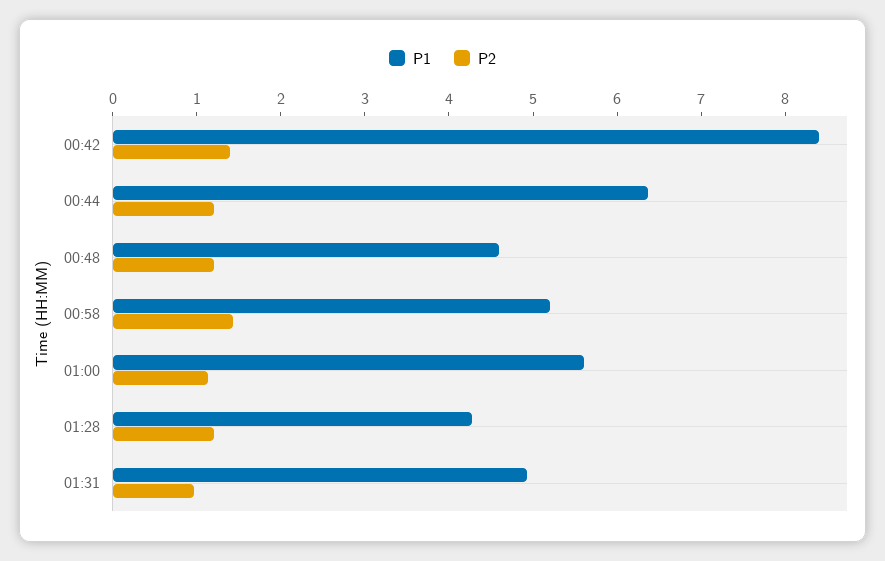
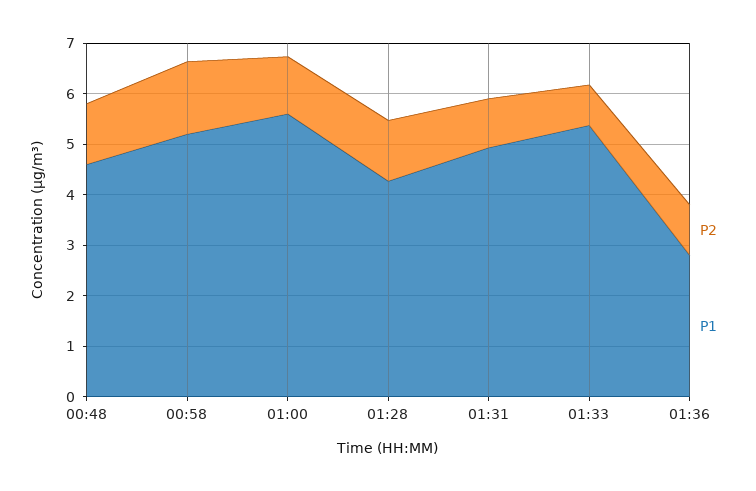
P1, 00:42: 8.4 -> none
P2, 00:42: 1.4 -> none
P1, 00:44: 6.4 -> none
P2, 00:44: 1.2 -> none
P2, 01:33: none -> 0.8
P1, 01:33: none -> 5.4
P2, 01:36: none -> 1
P1, 01:36: none -> 2.8

